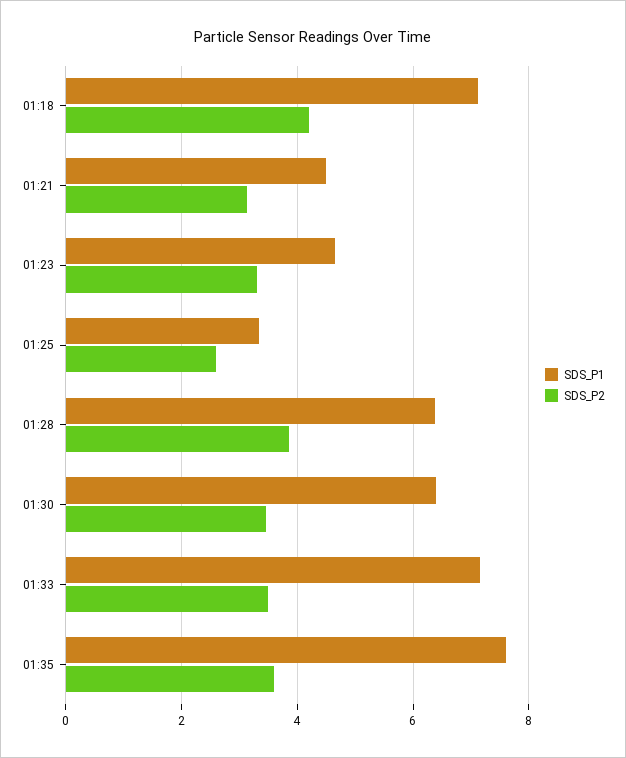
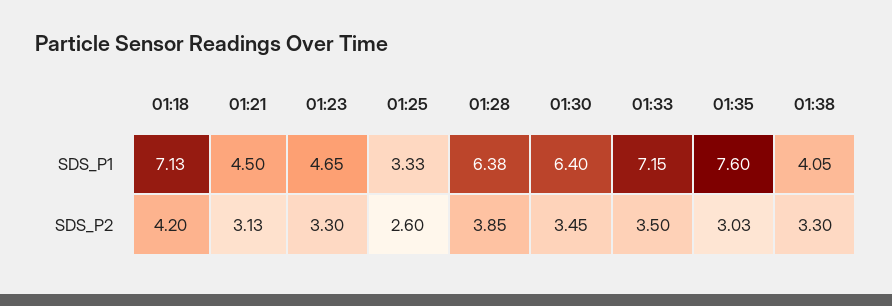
SDS_P2, 01:35: 3.6 -> 3.03
SDS_P1, 01:38: none -> 4.05
SDS_P2, 01:38: none -> 3.3

